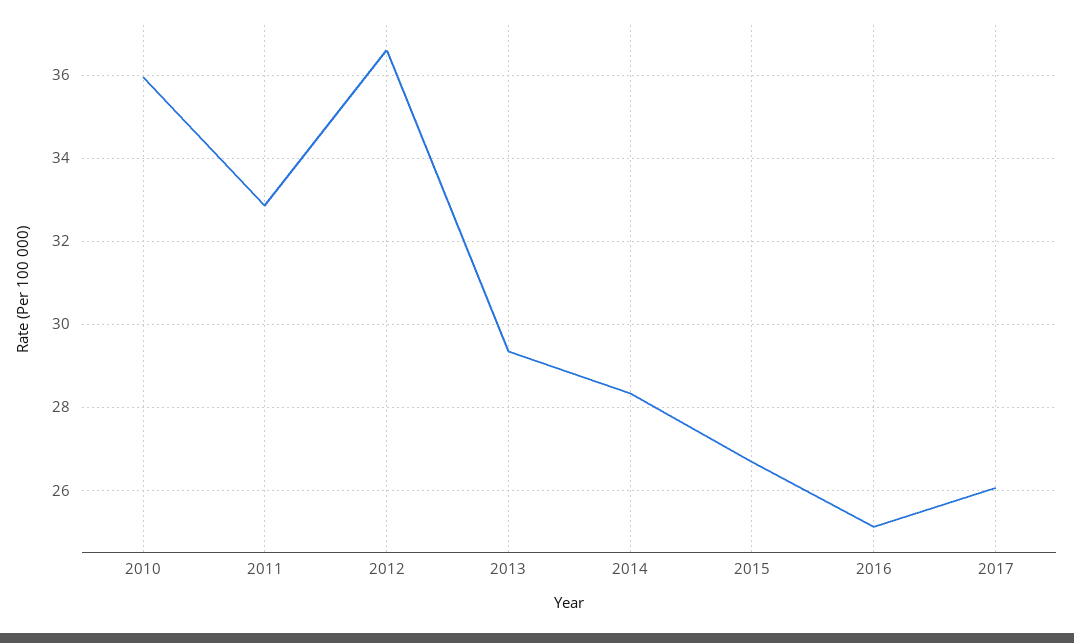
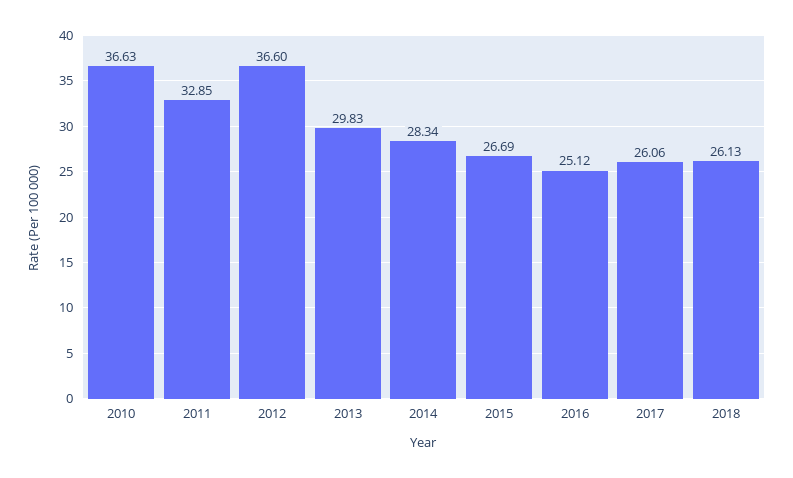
2010: 36 -> 36.63
2013: 29.4 -> 29.83
2018: none -> 26.13

